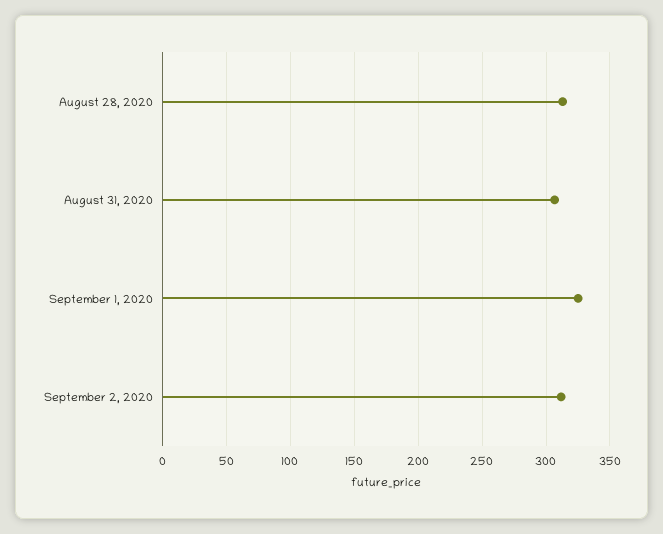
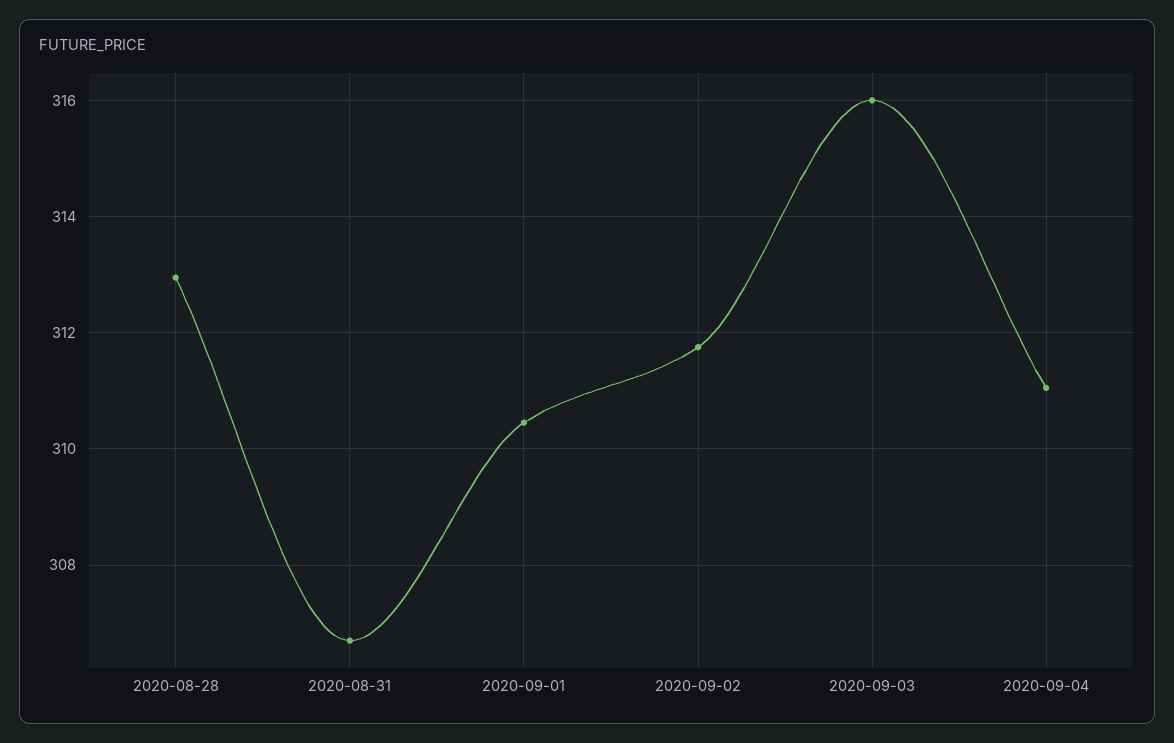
September 1, 2020: 325 -> 310.4
2020-09-03: none -> 316
2020-09-04: none -> 311

